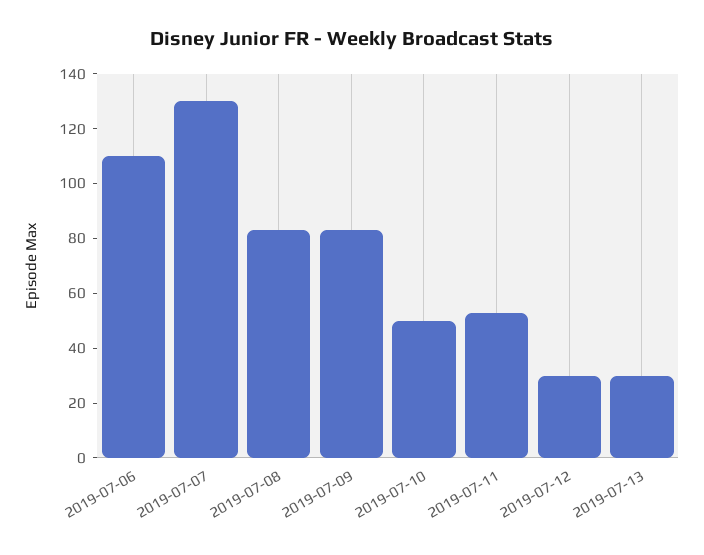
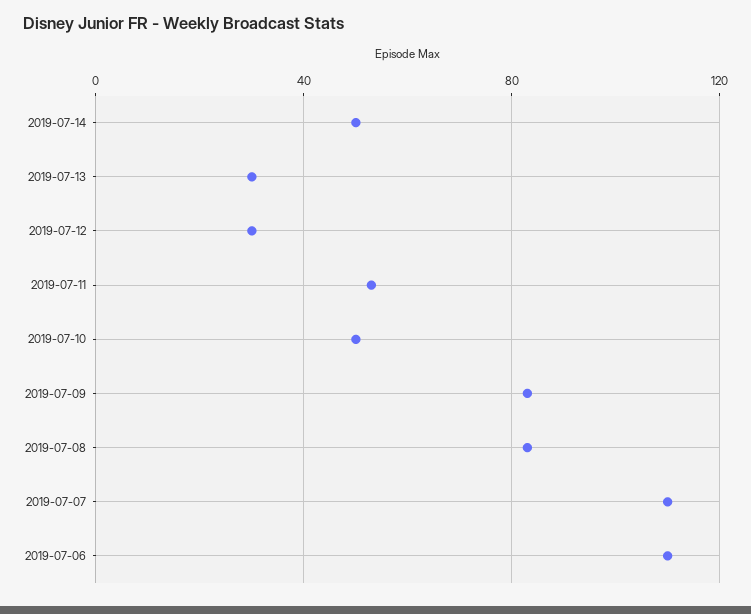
2019-07-07: 130 -> 110
2019-07-14: none -> 50

